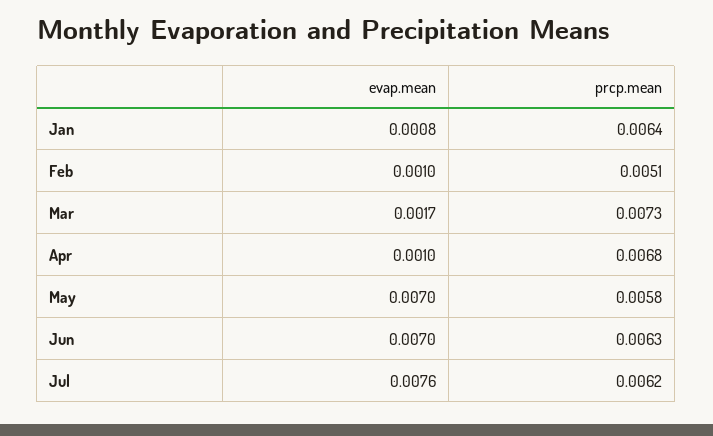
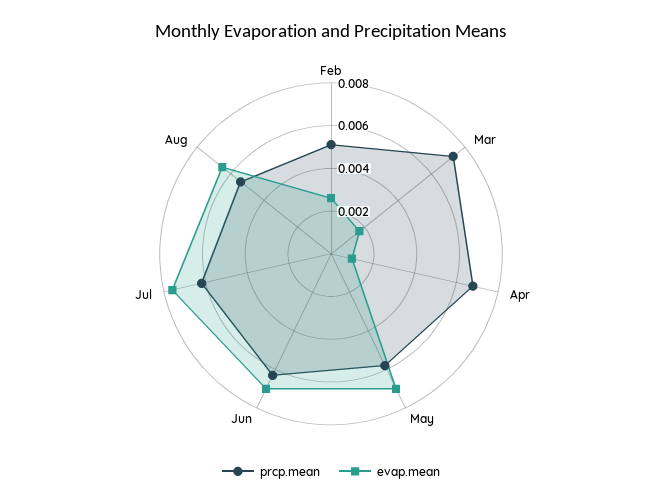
evap.mean, Jan: 0.0008 -> none
prcp.mean, Jan: 0.0064 -> none
evap.mean, Feb: 0.001 -> 0.0025
prcp.mean, Aug: none -> 0.0055
evap.mean, Aug: none -> 0.0065

